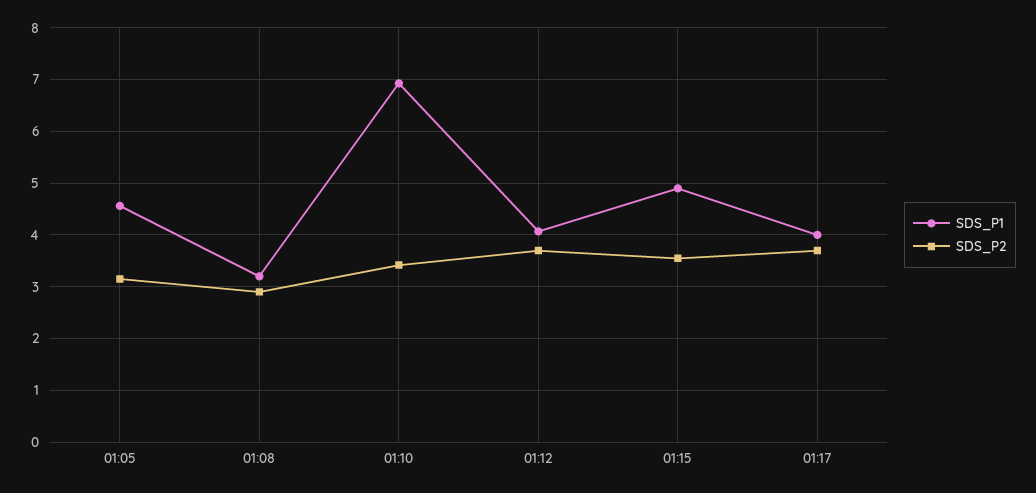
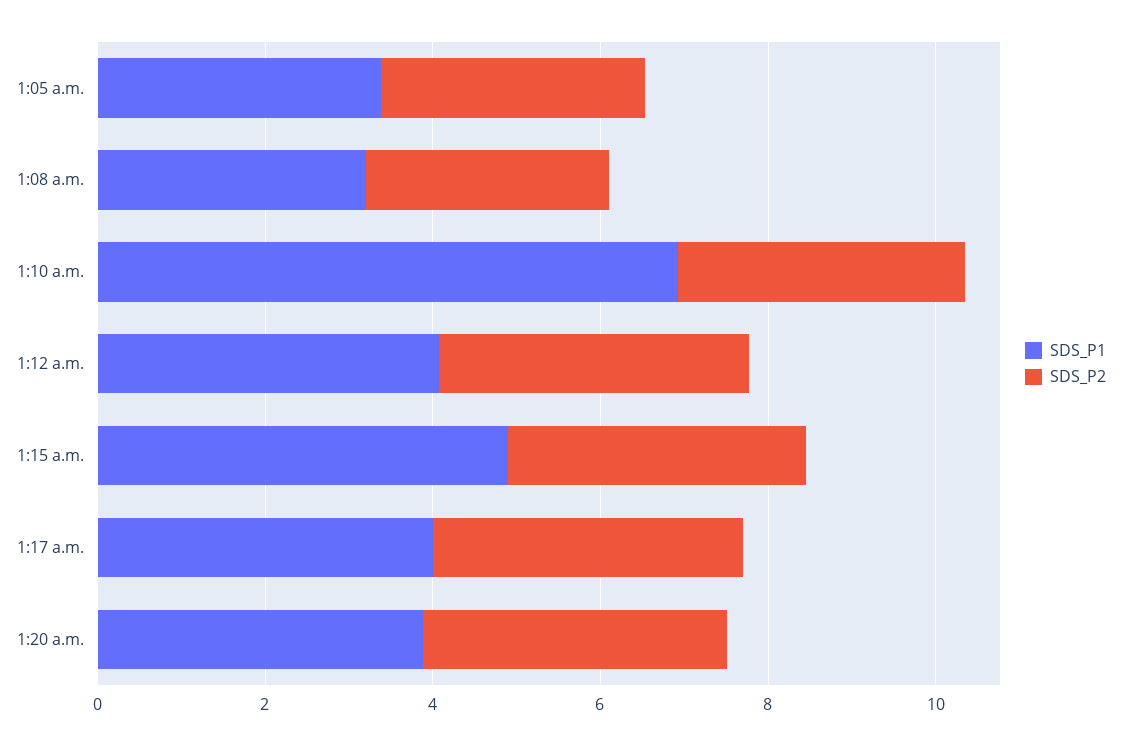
SDS_P1, 01:05: 4.6 -> 3.5
SDS_P1, 1:20 a.m.: none -> 4
SDS_P2, 1:20 a.m.: none -> 3.5

